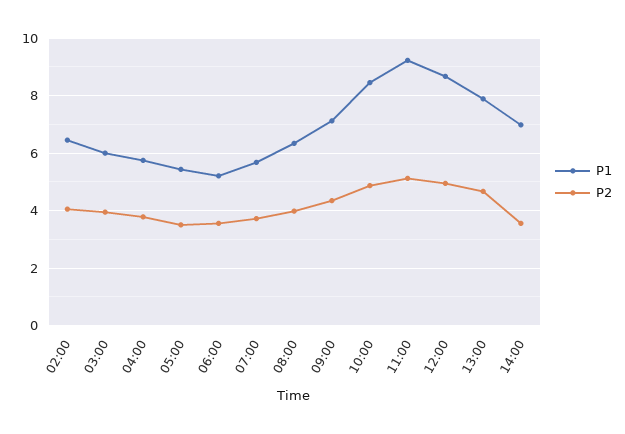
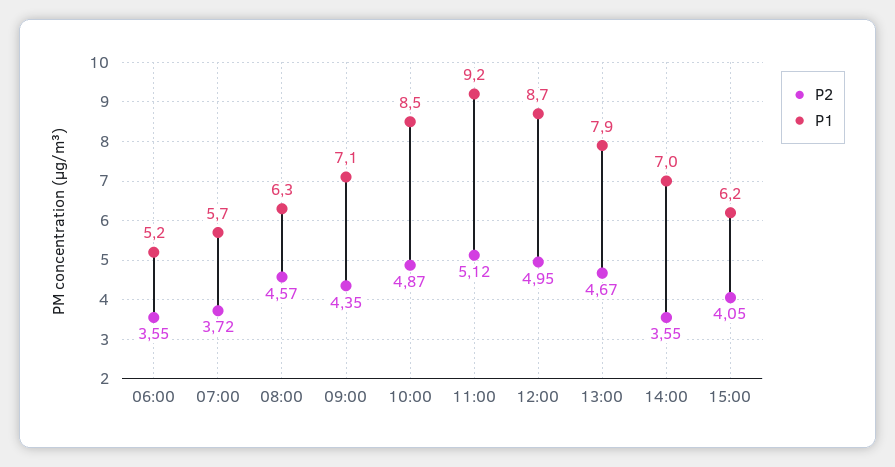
P1, 02:00: 6.5 -> none
P2, 02:00: 4 -> none
P1, 03:00: 6 -> none
P2, 03:00: 4 -> none
P1, 04:00: 5.75 -> none
P2, 04:00: 3.75 -> none
P1, 05:00: 5.5 -> none
P2, 05:00: 3.5 -> none
P2, 08:00: 4 -> 4.57
P2, 15:00: none -> 4.05
P1, 15:00: none -> 6.2

